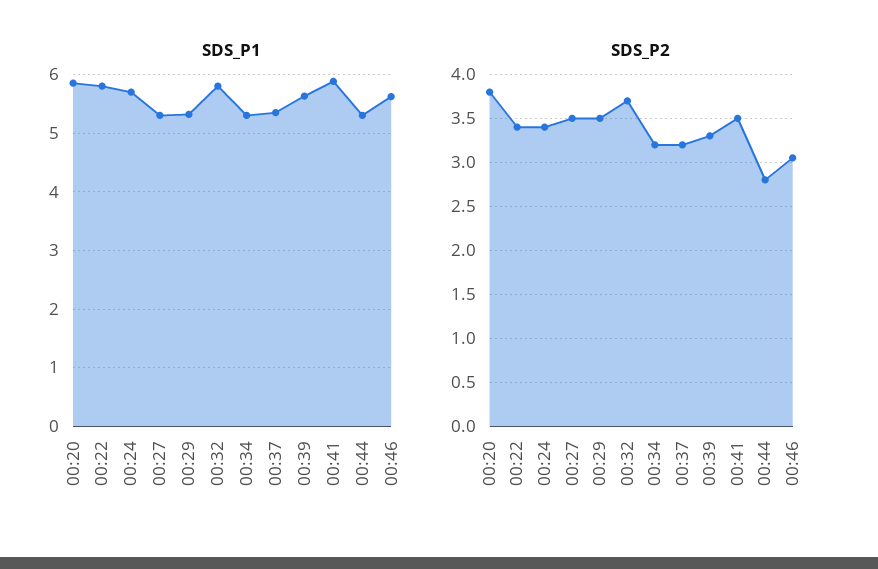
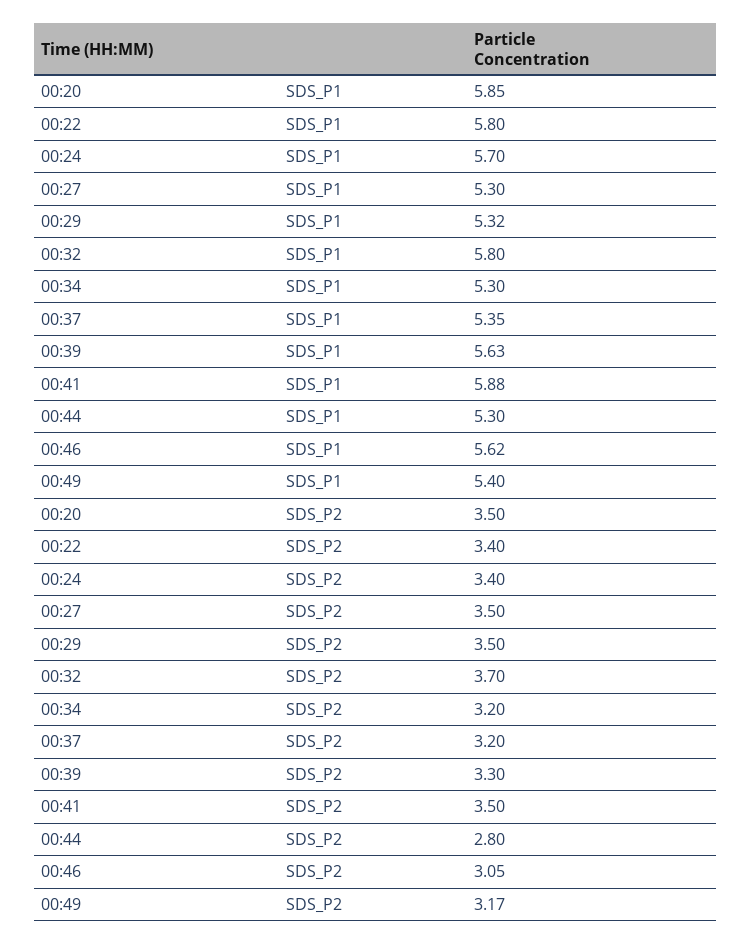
SDS_P2, 00:20: 3.8 -> 3.5
SDS_P1, 00:49: none -> 5.4
SDS_P2, 00:49: none -> 3.17

